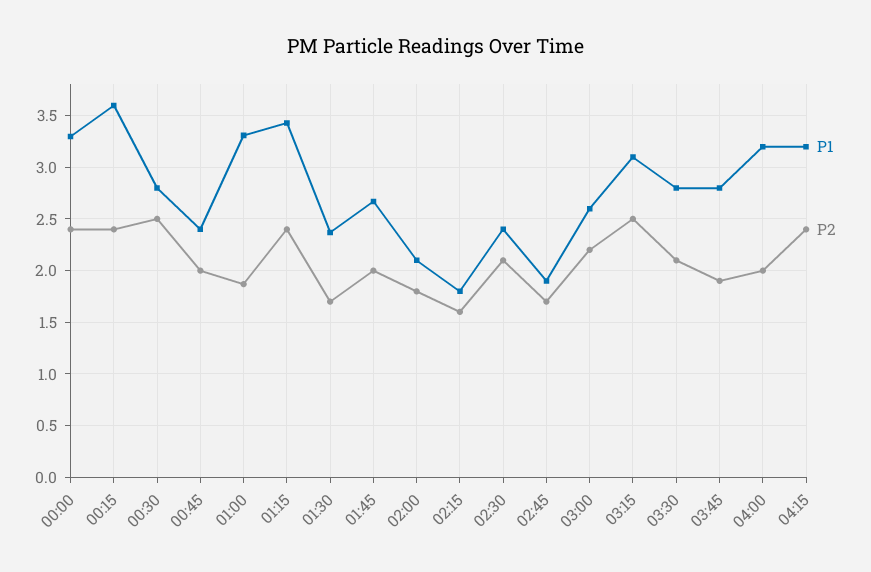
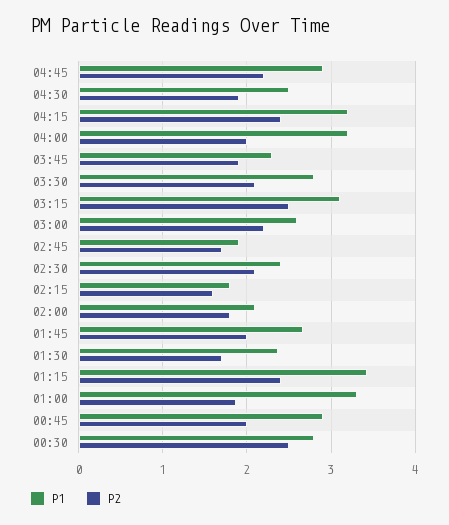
P1, 00:00: 3.3 -> none
P2, 00:00: 2.4 -> none
P1, 00:15: 3.6 -> none
P2, 00:15: 2.4 -> none
P1, 00:45: 2.4 -> 2.9
P1, 03:45: 2.8 -> 2.3
P1, 04:45: none -> 2.9
P2, 04:45: none -> 2.2
P1, 04:30: none -> 2.5
P2, 04:30: none -> 1.9

